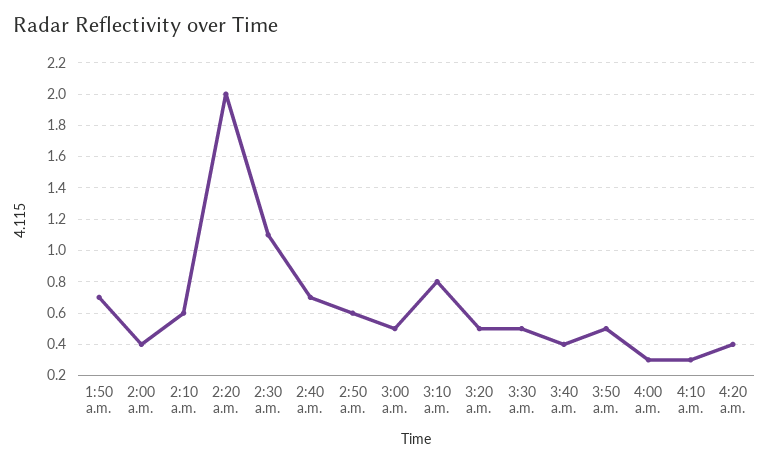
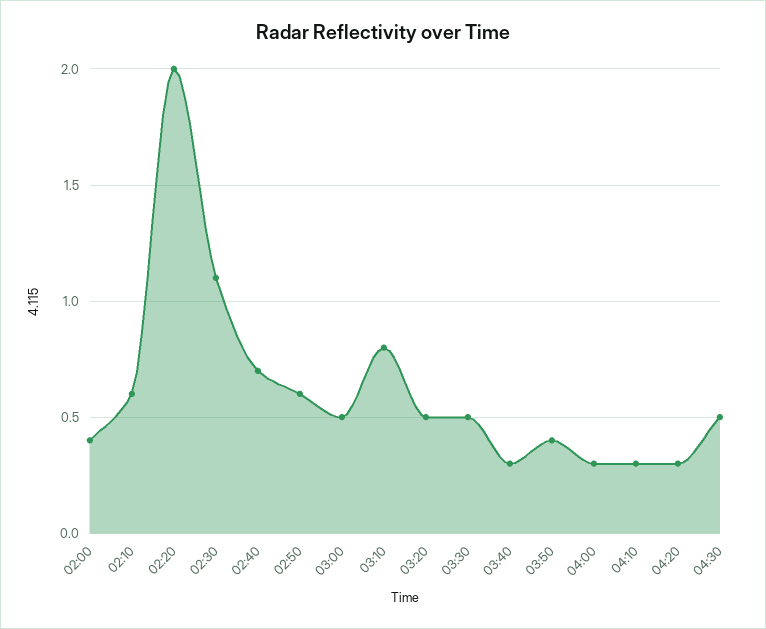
1:50 a.m.: 0.7 -> none
3:40 a.m.: 0.4 -> 0.3
3:50 a.m.: 0.5 -> 0.4
4:20 a.m.: 0.4 -> 0.3
04:30: none -> 0.5

